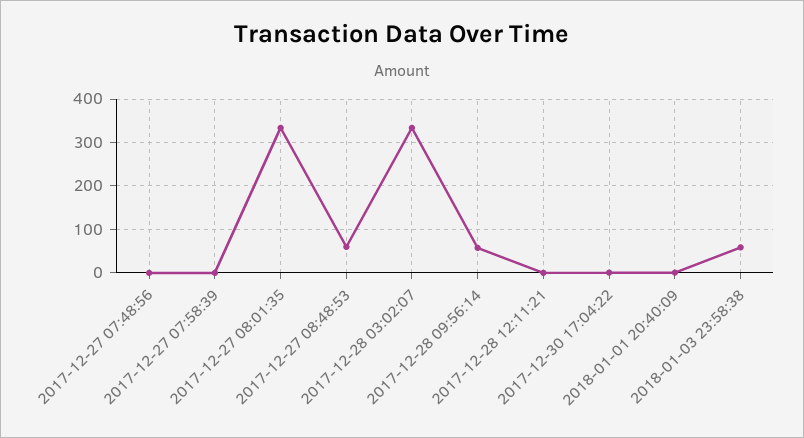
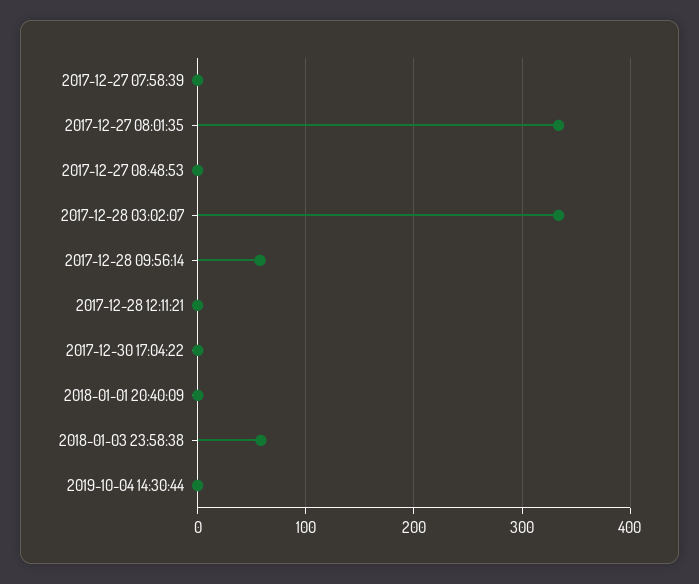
2017-12-27 07:48:56: 0 -> none
2017-12-27 08:48:53: 60 -> 0
2019-10-04 14:30:44: none -> 0

